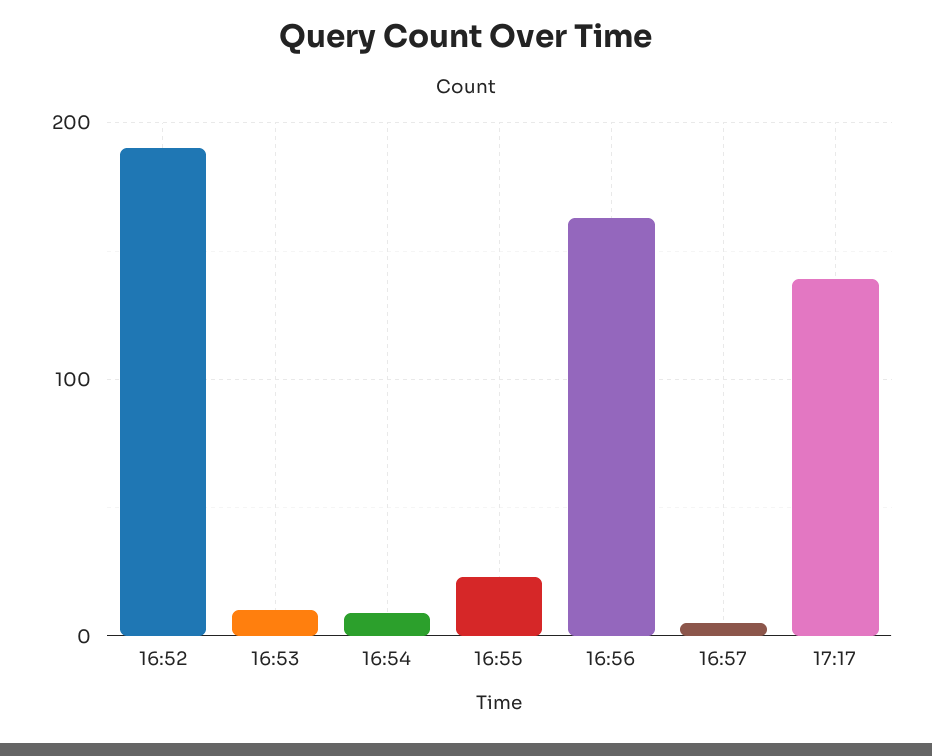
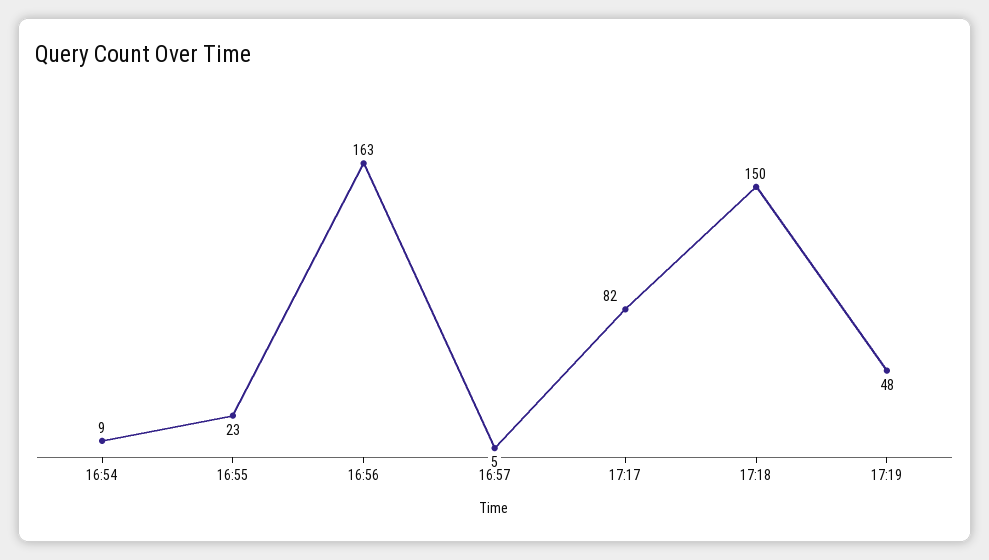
16:52: 190 -> none
16:53: 10 -> none
17:17: 140 -> 82
17:18: none -> 150
17:19: none -> 48

